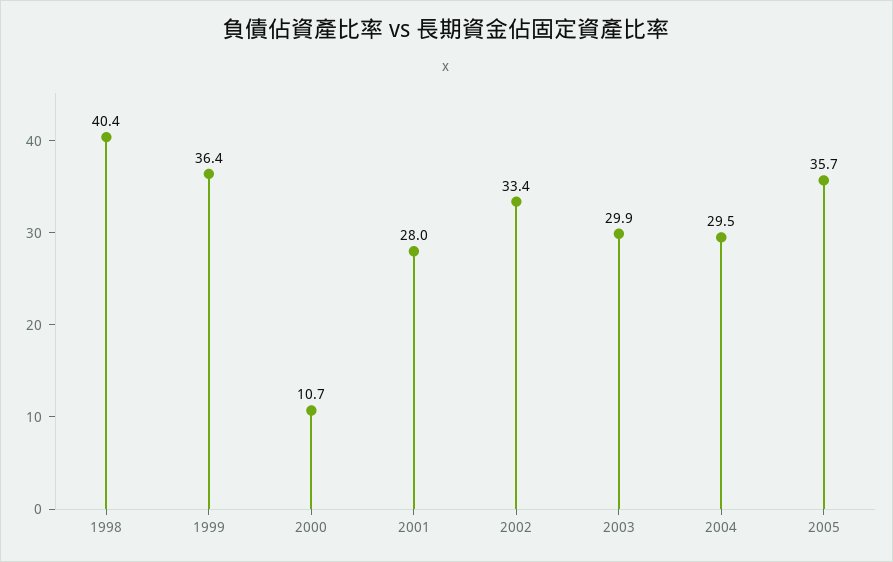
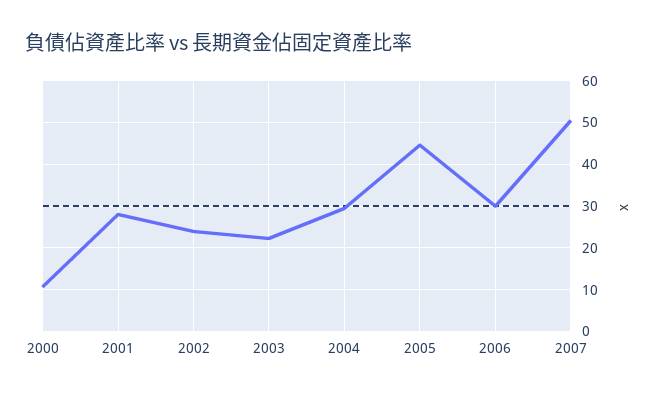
1998: 40.4 -> none
1999: 36.4 -> none
2002: 33.4 -> 24
2003: 29.9 -> 22
2005: 35.7 -> 44
2006: none -> 30
2007: none -> 50

